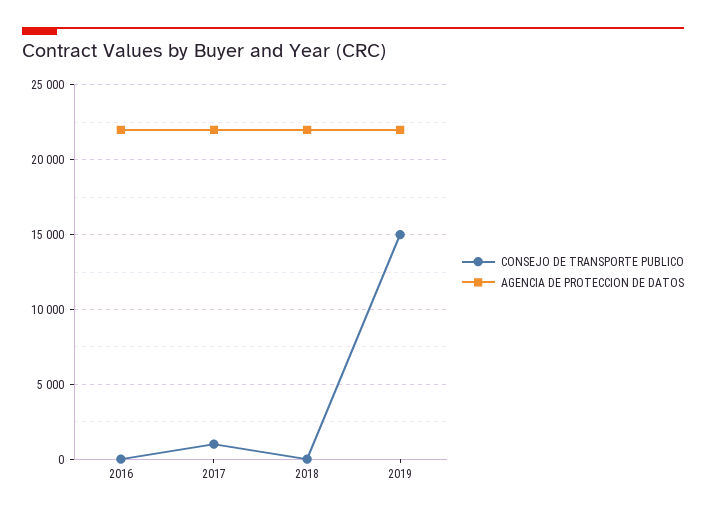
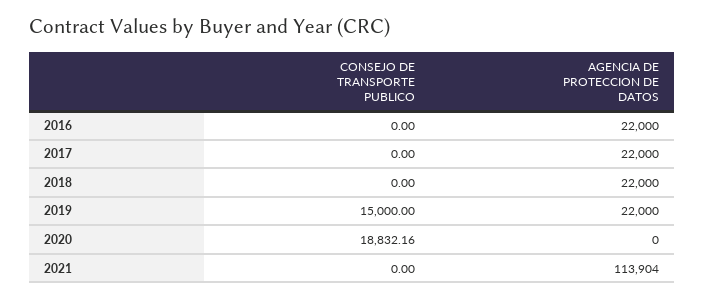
CONSEJO DE TRANSPORTE PUBLICO, 2017: 1000 -> 0
CONSEJO DE TRANSPORTE PUBLICO, 2020: none -> 18832.16
AGENCIA DE PROTECCION DE DATOS, 2020: none -> 0
CONSEJO DE TRANSPORTE PUBLICO, 2021: none -> 0
AGENCIA DE PROTECCION DE DATOS, 2021: none -> 113904

